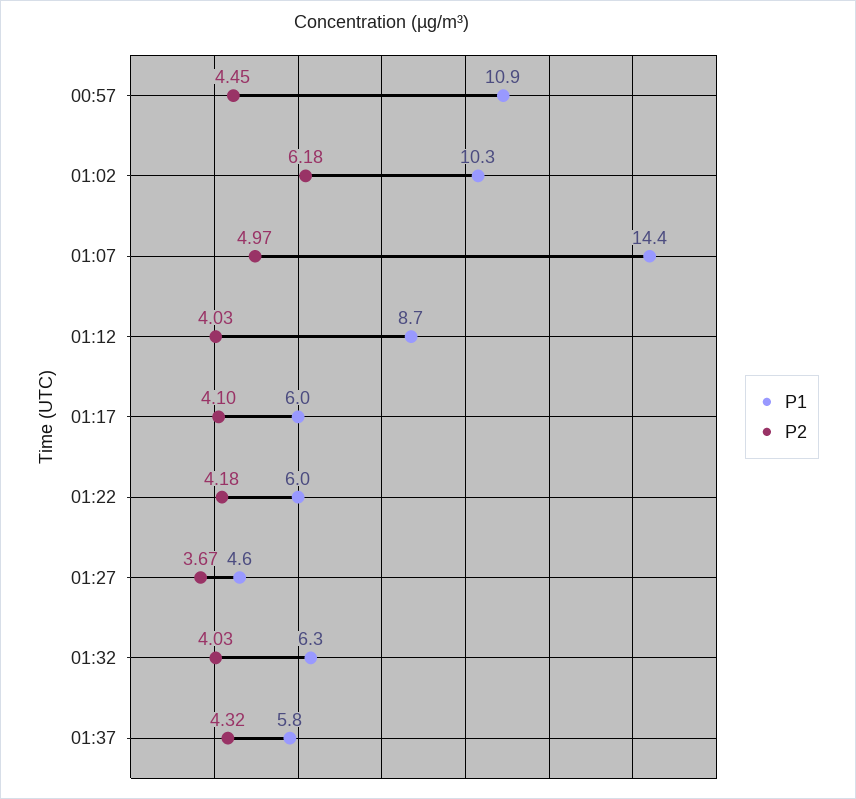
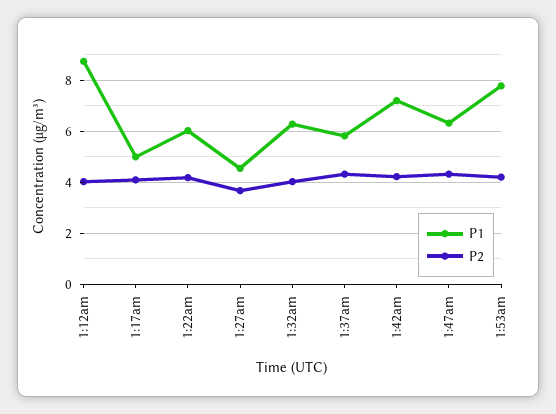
P1, 00:57: 10.9 -> none
P2, 00:57: 4.45 -> none
P1, 01:02: 10.3 -> none
P2, 01:02: 6.18 -> none
P1, 01:07: 14.4 -> none
P2, 01:07: 4.97 -> none
P1, 01:17: 6 -> 5
P1, 1:42am: none -> 7.25
P2, 1:42am: none -> 4.25
P1, 1:47am: none -> 6.25
P2, 1:47am: none -> 4.25
P1, 1:53am: none -> 7.75
P2, 1:53am: none -> 4.25

